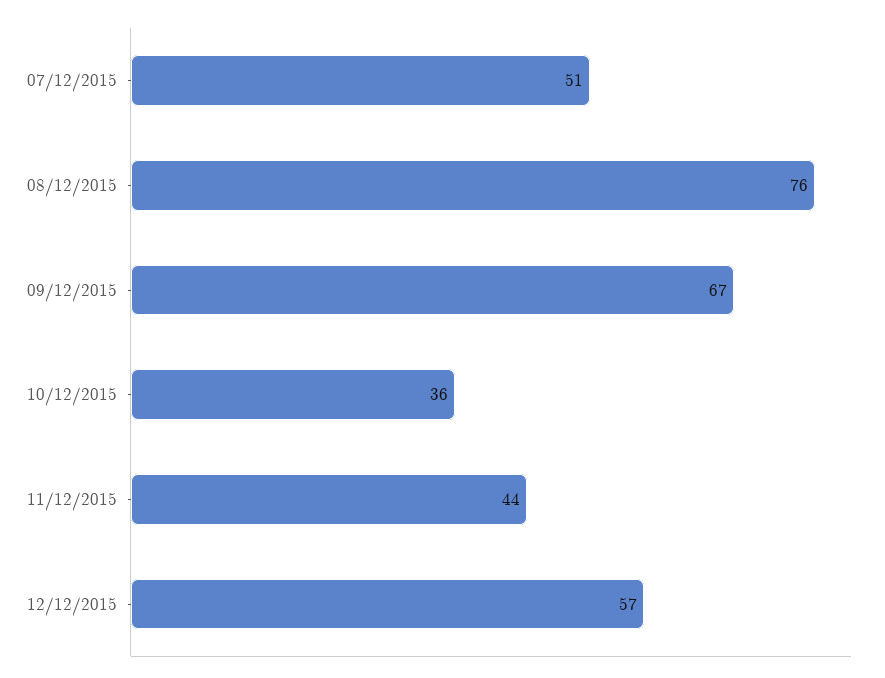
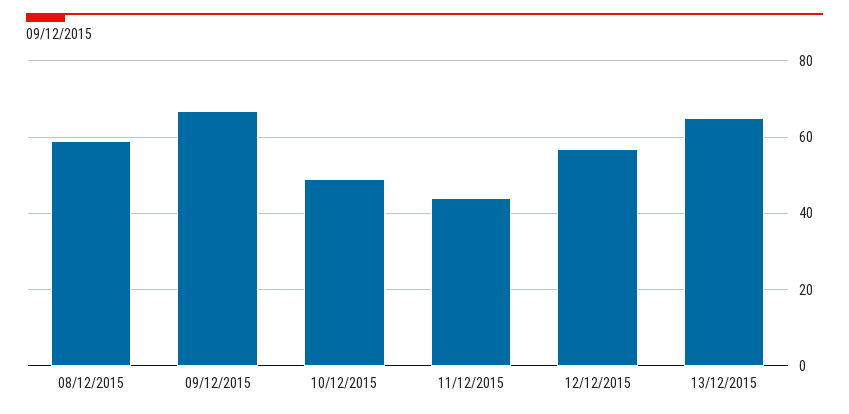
07/12/2015: 51 -> none
08/12/2015: 76 -> 60
10/12/2015: 36 -> 50
13/12/2015: none -> 65

